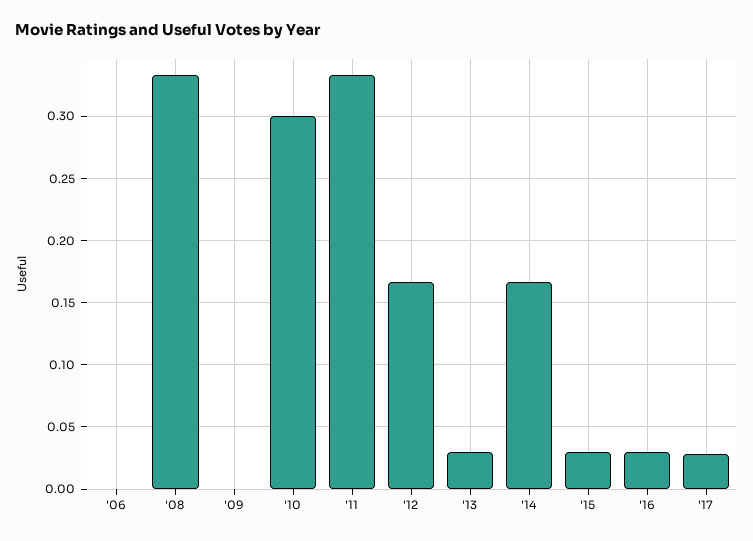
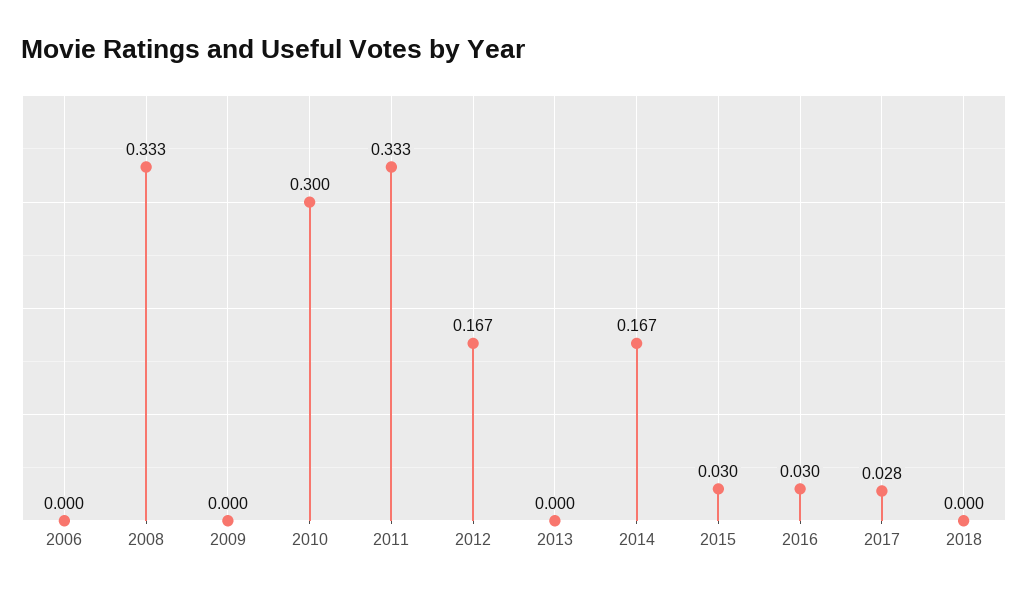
'13: 0.03 -> 0
2018: none -> 0

